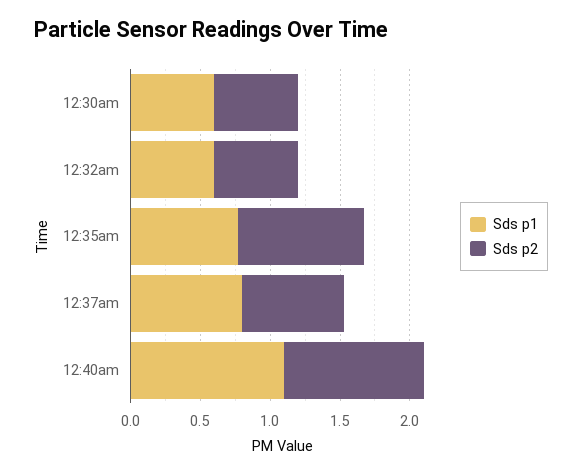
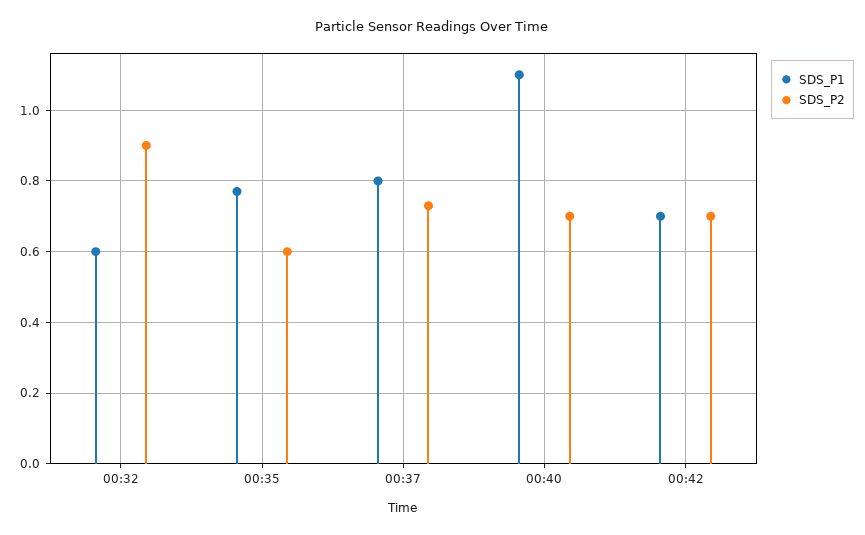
Sds p1, 12:30am: 0.6 -> none
Sds p2, 12:30am: 0.6 -> none
Sds p2, 12:32am: 0.6 -> 0.9
Sds p2, 12:35am: 0.9 -> 0.6
Sds p2, 12:40am: 1 -> 0.7
Sds p1, 00:42: none -> 0.7
Sds p2, 00:42: none -> 0.7

